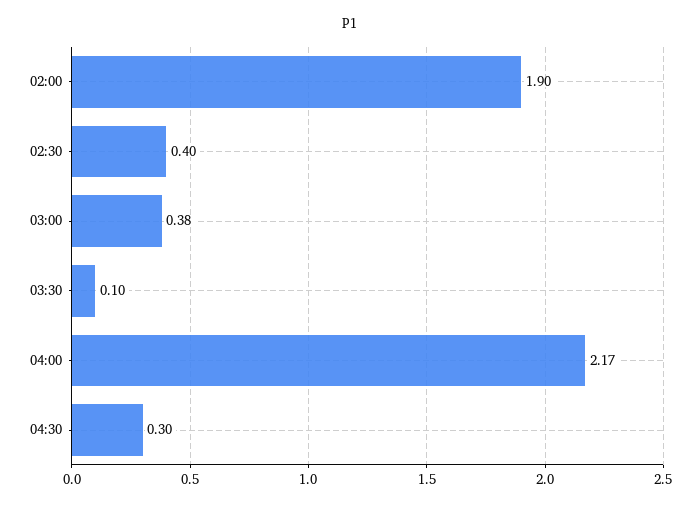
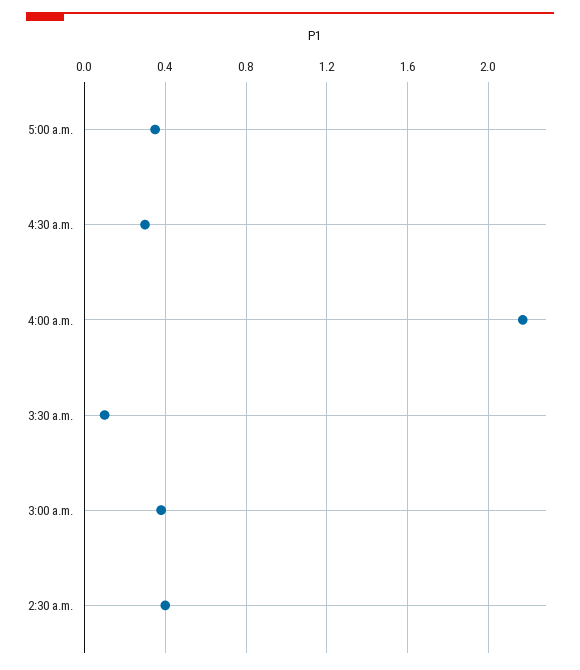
02:00: 1.9 -> none
5:00 a.m.: none -> 0.35

